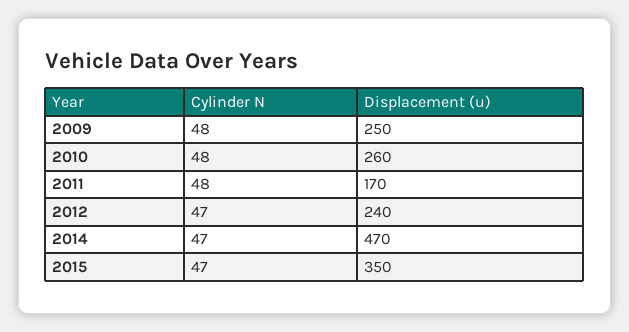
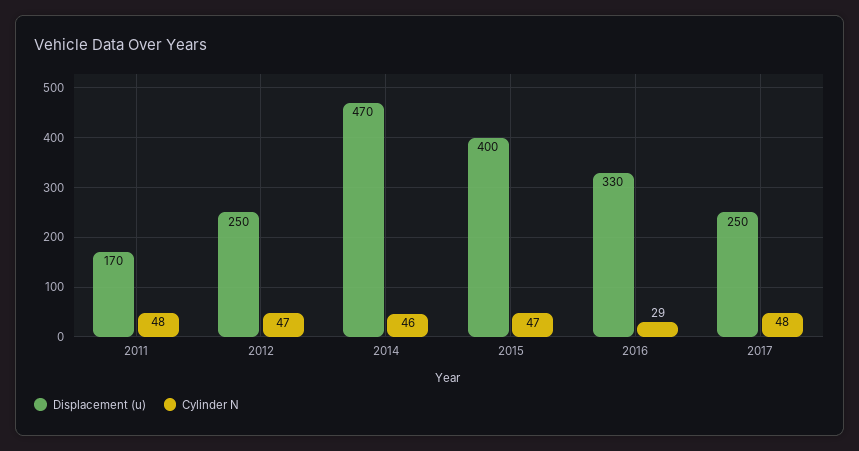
Cylinder N, 2009: 48 -> none
Displacement (u), 2009: 250 -> none
Cylinder N, 2010: 48 -> none
Displacement (u), 2010: 260 -> none
Displacement (u), 2012: 240 -> 250
Cylinder N, 2014: 47 -> 46
Displacement (u), 2015: 350 -> 400
Displacement (u), 2016: none -> 330
Cylinder N, 2016: none -> 29
Displacement (u), 2017: none -> 250
Cylinder N, 2017: none -> 48

